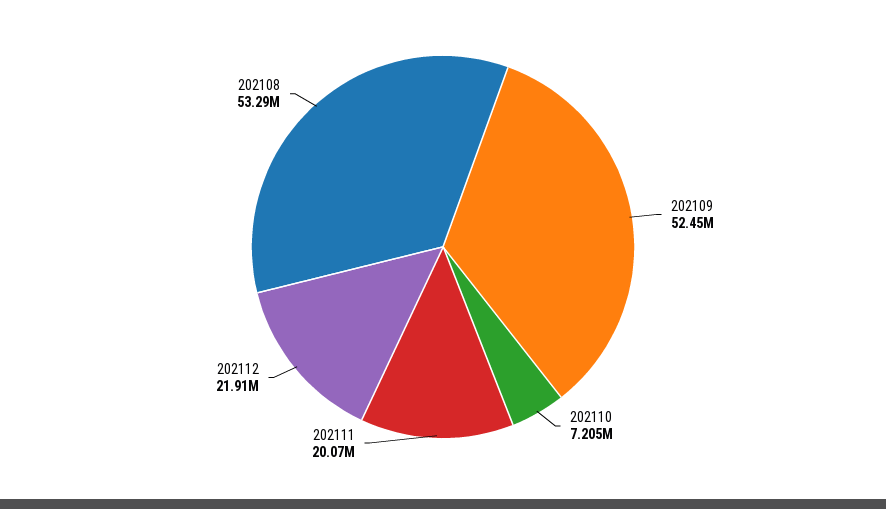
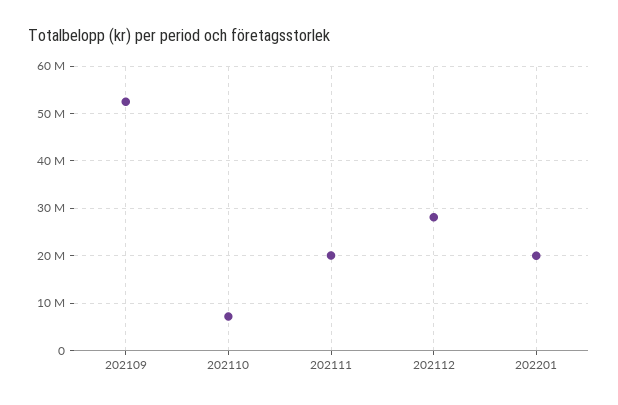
202112: 21910000 -> 28000000
202108: 53290000 -> none
202201: none -> 20000000

